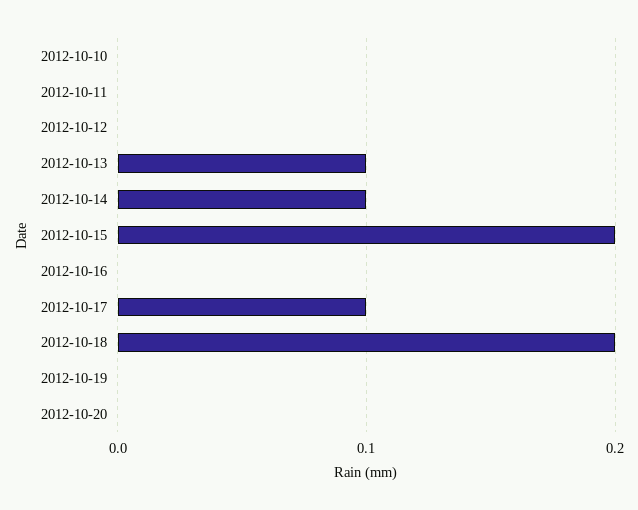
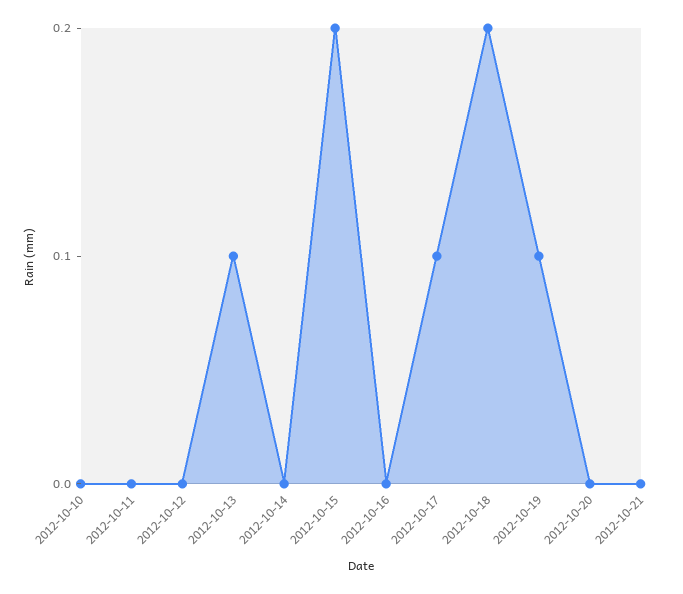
2012-10-14: 0.1 -> 0
2012-10-19: 0 -> 0.1
2012-10-21: none -> 0

